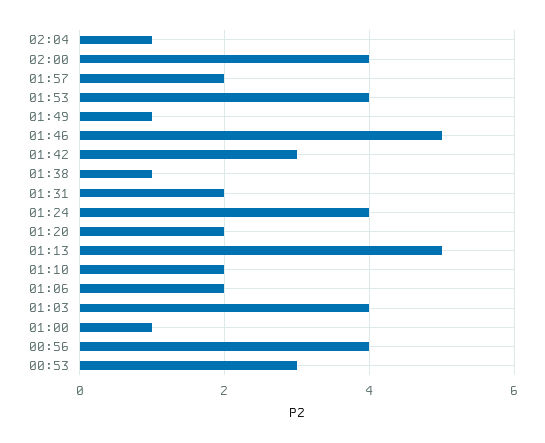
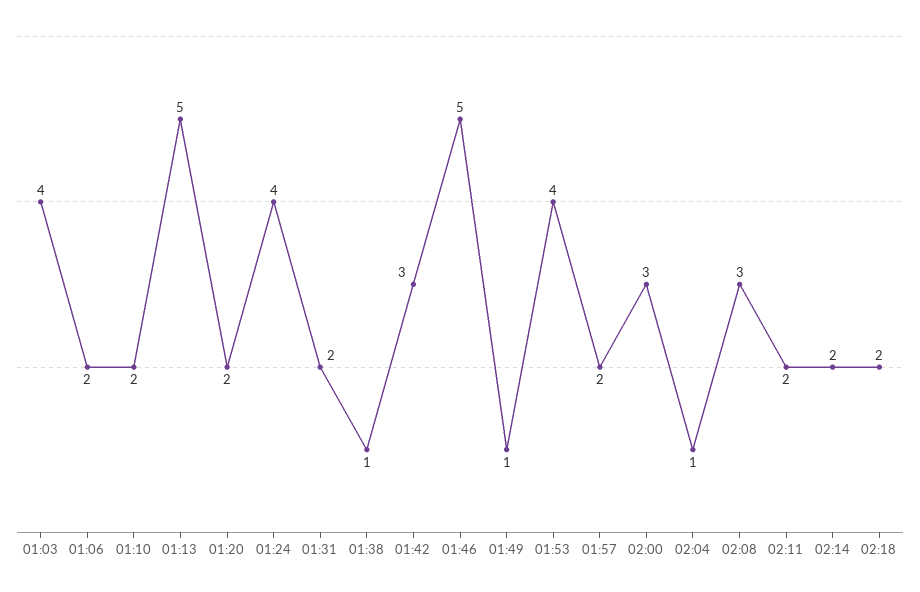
02:00: 4 -> 3
01:00: 1 -> none
00:56: 4 -> none
00:53: 3 -> none
02:08: none -> 3
02:11: none -> 2
02:14: none -> 2
02:18: none -> 2

